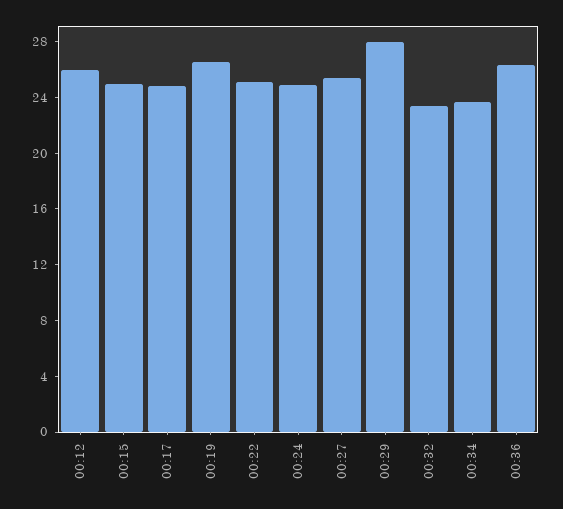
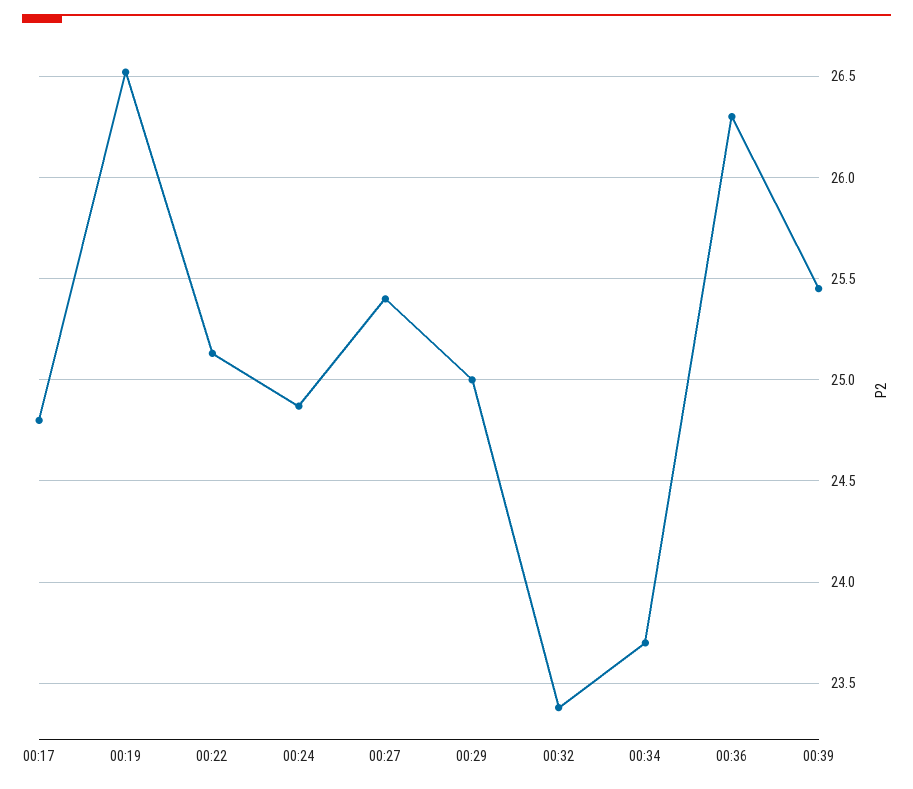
00:12: 26 -> none
00:15: 25 -> none
00:29: 28 -> 25
00:39: none -> 25.45

